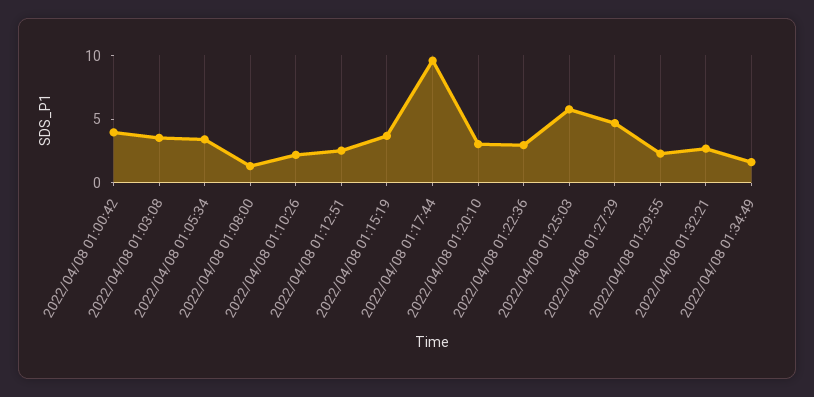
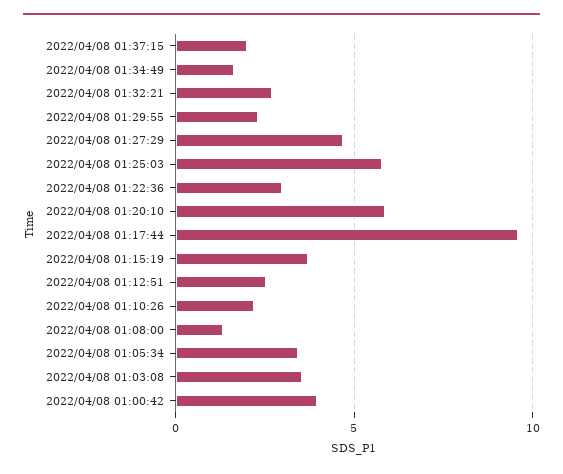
2022/04/08 01:20:10: 3 -> 6
2022/04/08 01:37:15: none -> 2

